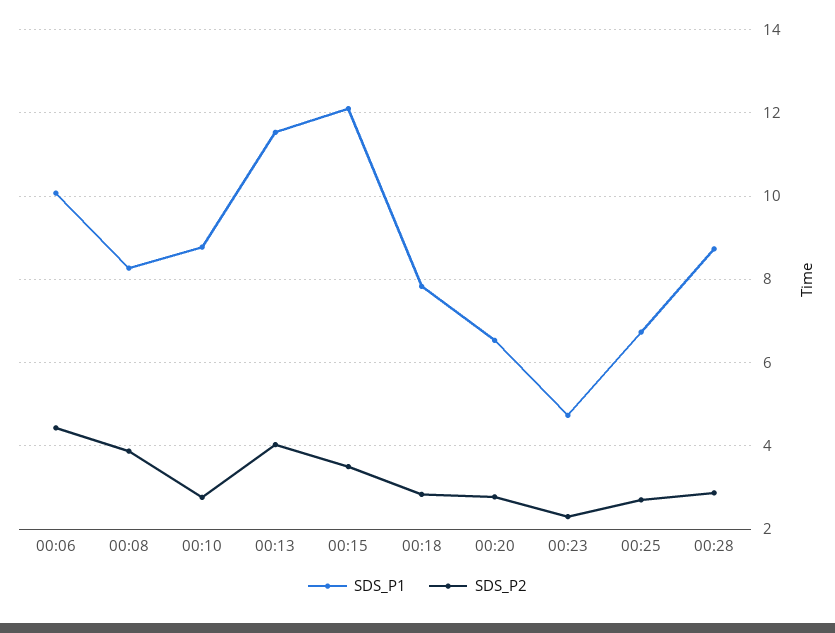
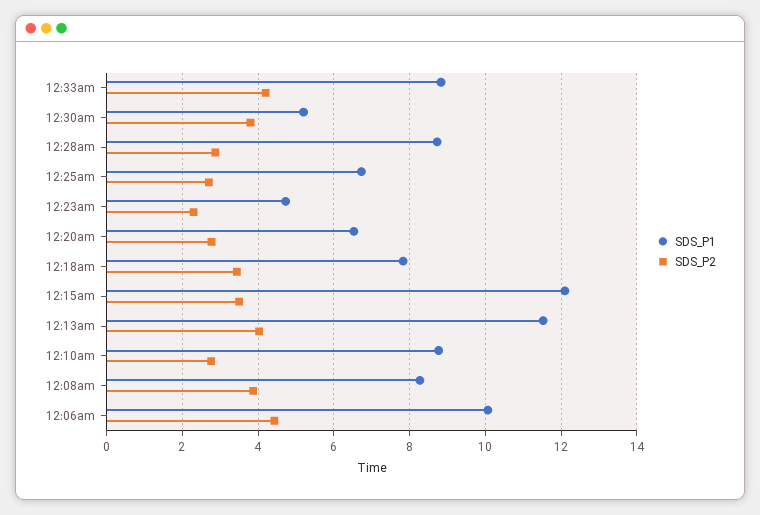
SDS_P2, 00:18: 2.8 -> 3.4
SDS_P1, 12:33am: none -> 8.8
SDS_P2, 12:33am: none -> 4.2
SDS_P1, 12:30am: none -> 5.2
SDS_P2, 12:30am: none -> 3.8

